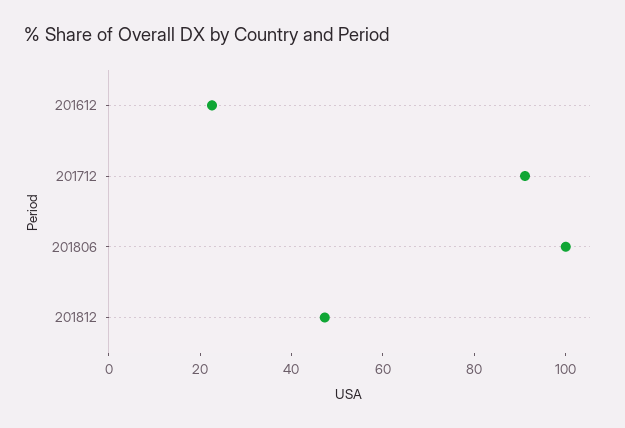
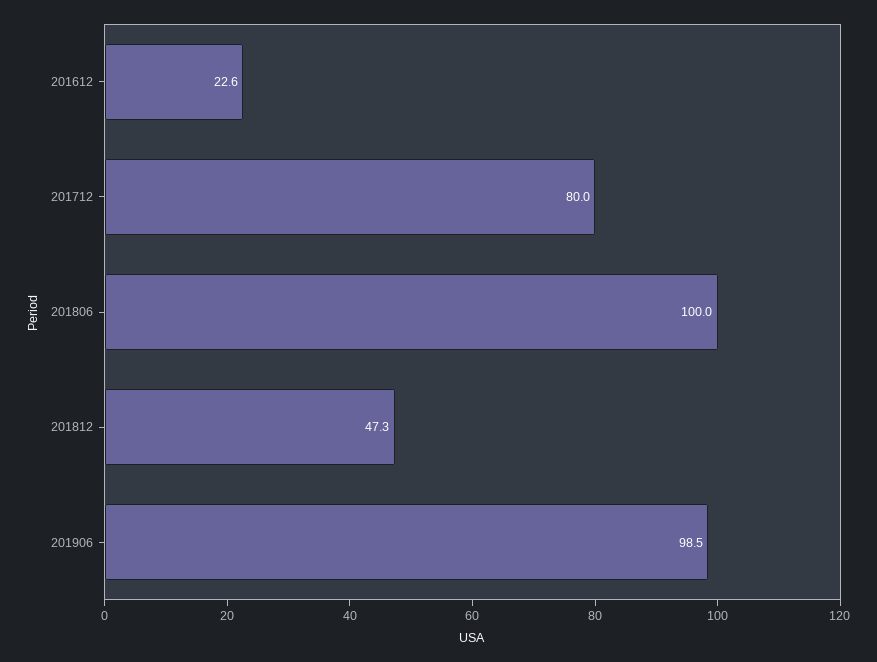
201712: 90 -> 80
201906: none -> 98.5

